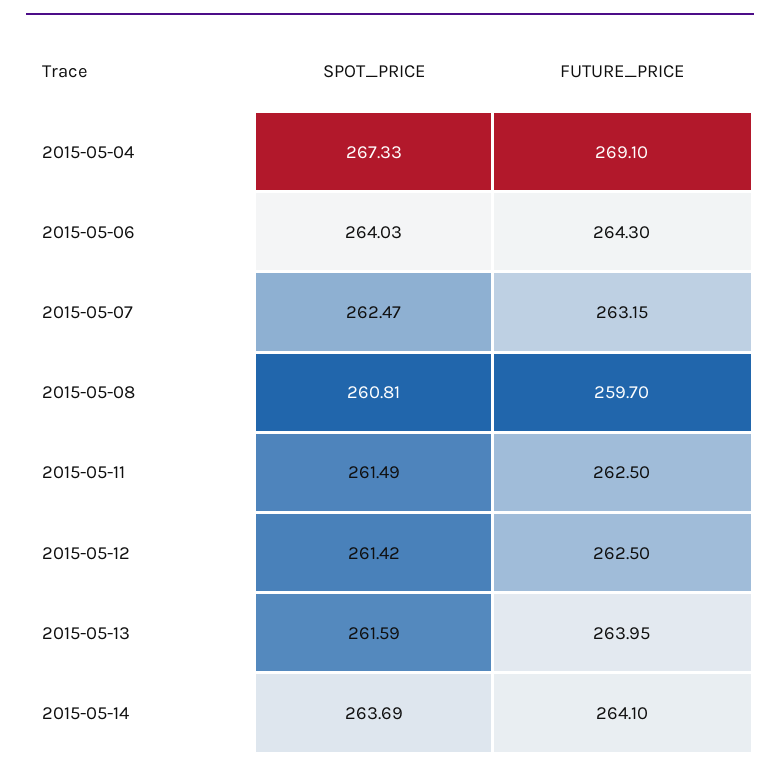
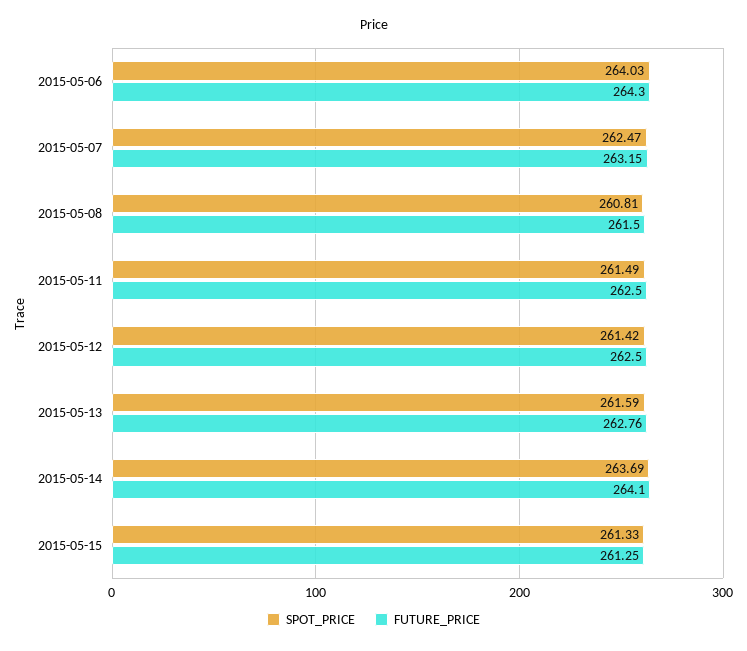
SPOT_PRICE, 2015-05-04: 267.33 -> none
FUTURE_PRICE, 2015-05-04: 269.1 -> none
FUTURE_PRICE, 2015-05-08: 259.7 -> 261.5
FUTURE_PRICE, 2015-05-13: 263.95 -> 262.76
SPOT_PRICE, 2015-05-15: none -> 261.33
FUTURE_PRICE, 2015-05-15: none -> 261.25

